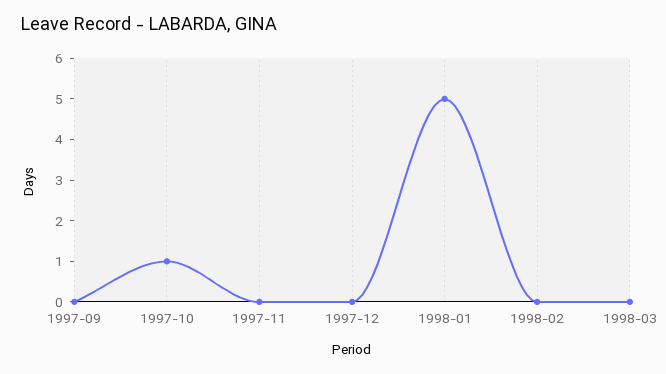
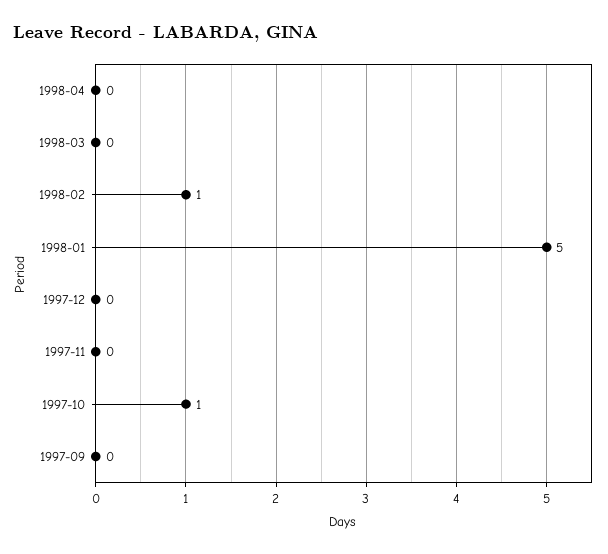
1998-02: 0 -> 1
1998-04: none -> 0

